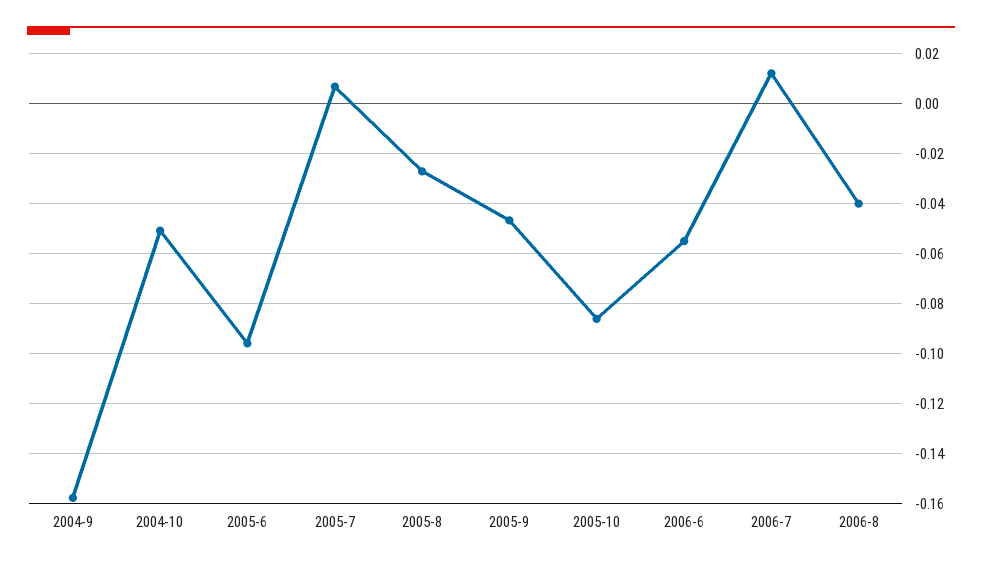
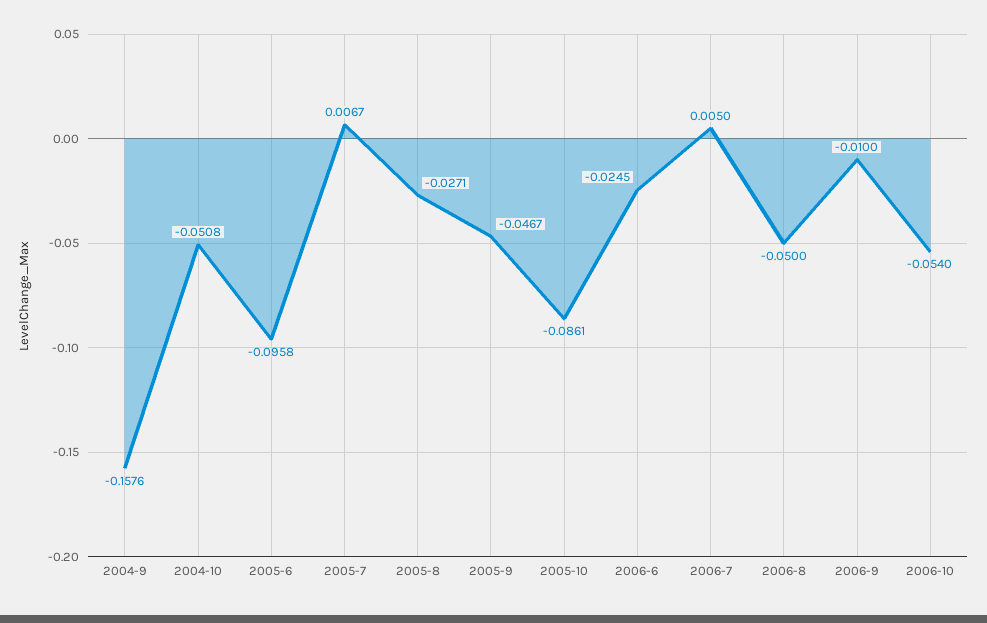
2006-6: -0.055 -> -0.0245
2006-7: 0.0125 -> 0.005
2006-8: -0.04 -> -0.05
2006-9: none -> -0.01
2006-10: none -> -0.054

